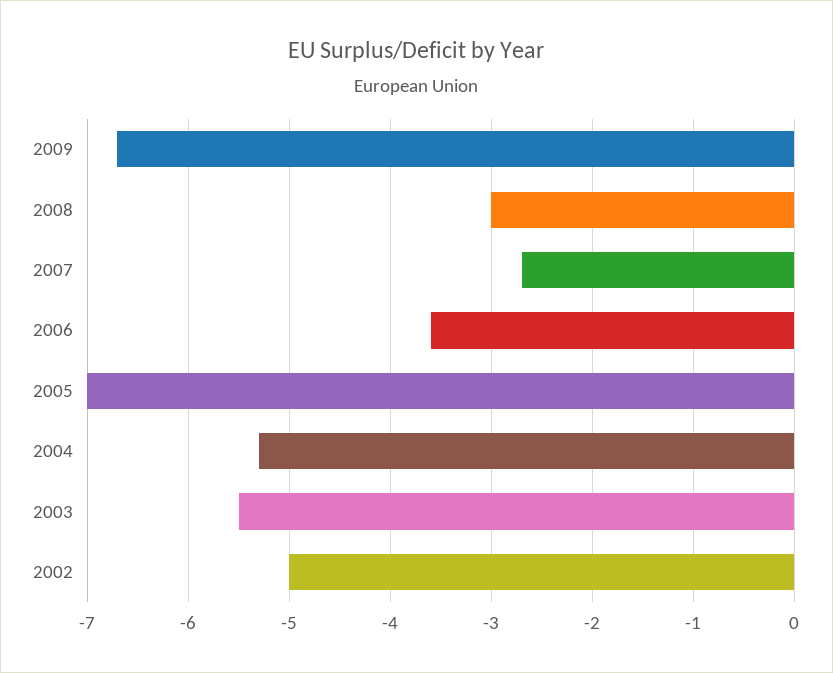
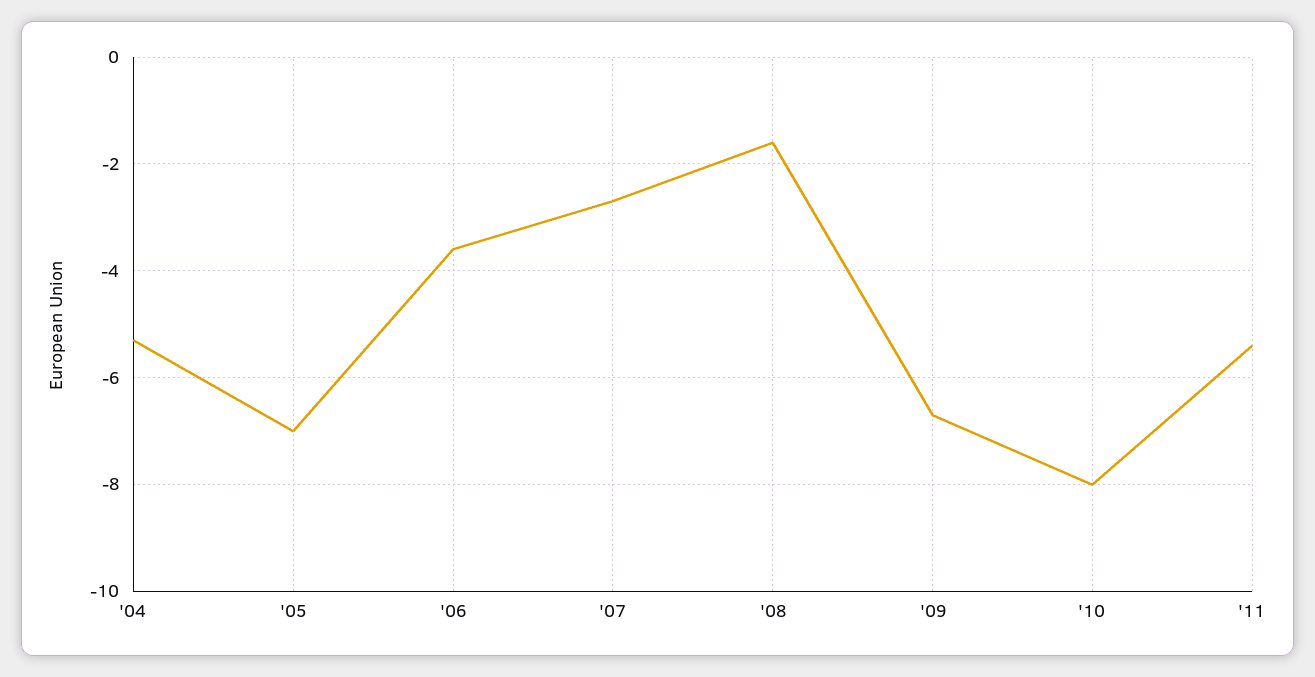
2008: -3 -> -1.5
2003: -5.5 -> none
2002: -5 -> none
'10: none -> -8
'11: none -> -5.5

